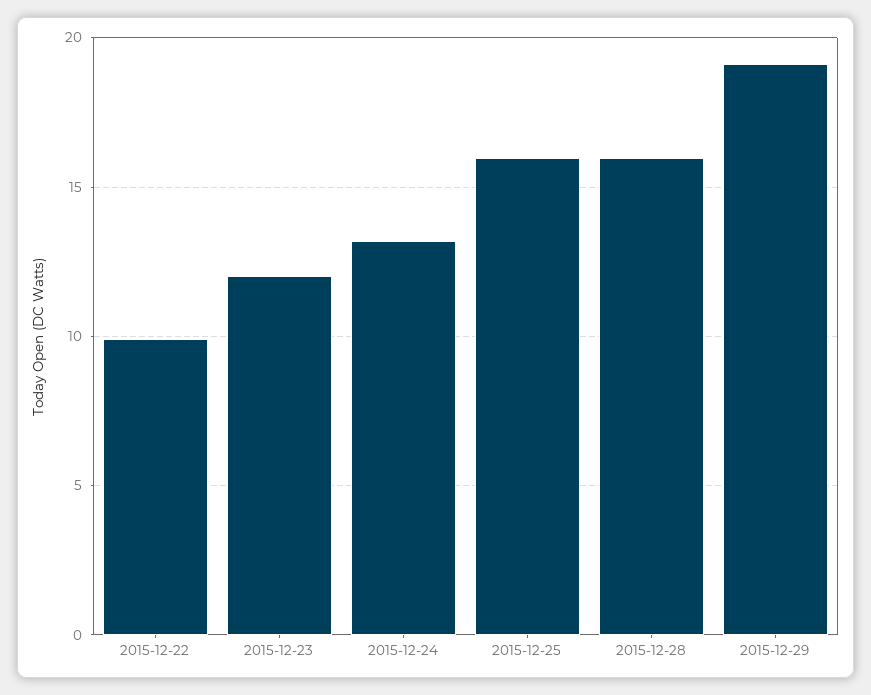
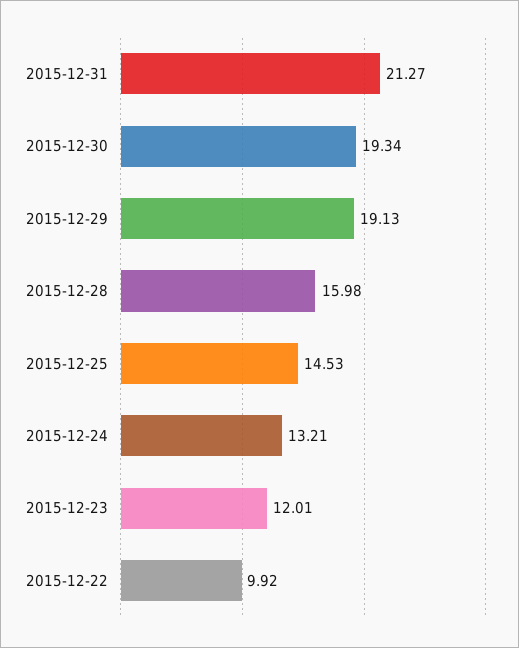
2015-12-25: 16 -> 14.53
2015-12-31: none -> 21.27
2015-12-30: none -> 19.34

